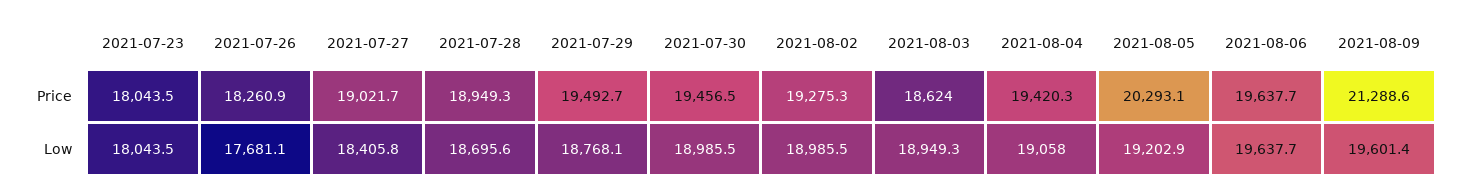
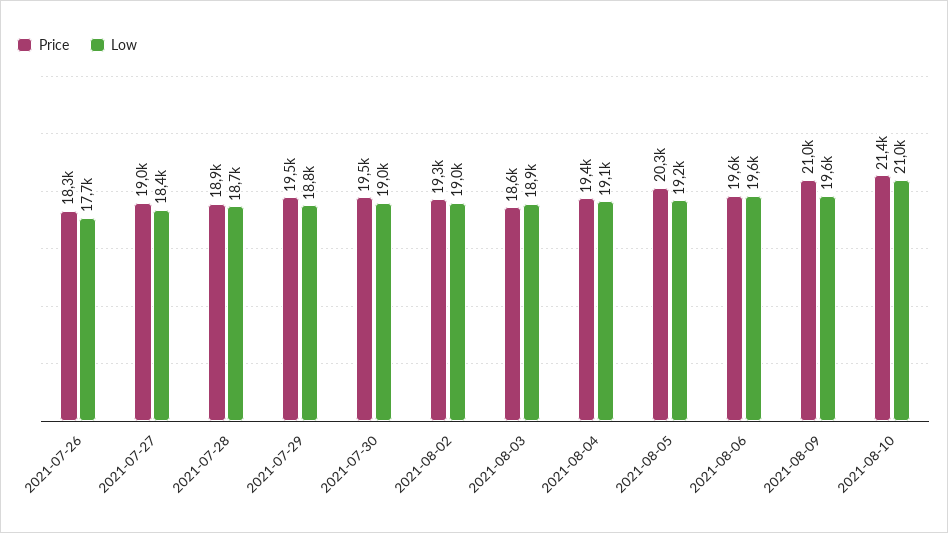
Price, 2021-07-23: 18043.5 -> none
Price, 2021-08-09: 21288.6 -> 21000
Low, 2021-07-23: 18043.5 -> none
Price, 2021-08-10: none -> 21400
Low, 2021-08-10: none -> 21000

